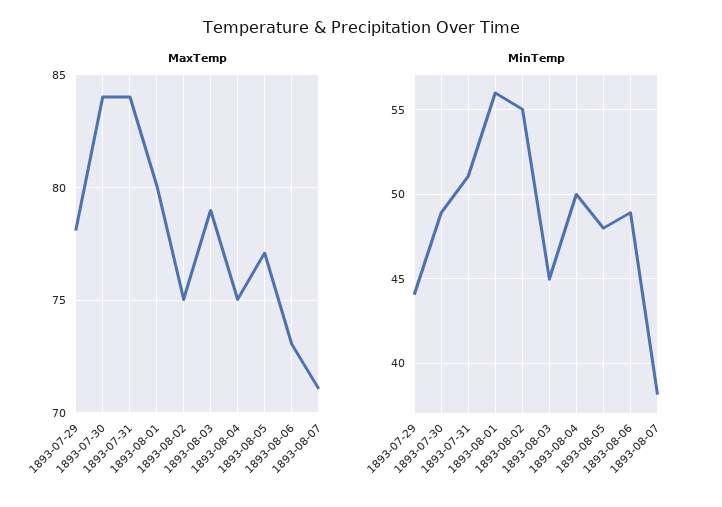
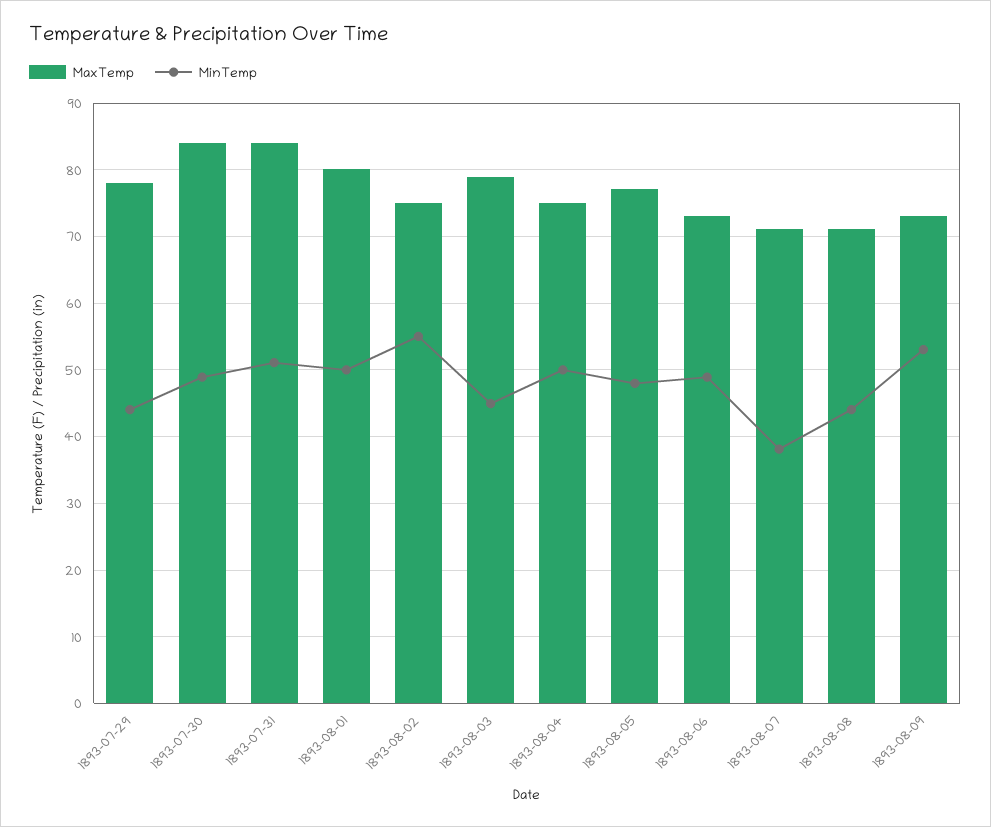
MinTemp, 1893-08-01: 56 -> 50
MaxTemp, 1893-08-08: none -> 71
MinTemp, 1893-08-08: none -> 44
MaxTemp, 1893-08-09: none -> 73
MinTemp, 1893-08-09: none -> 53

